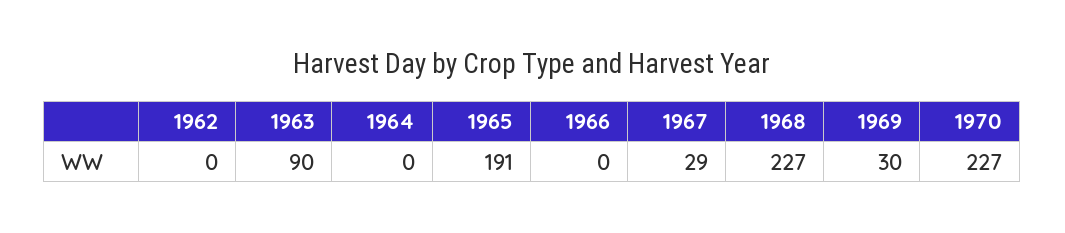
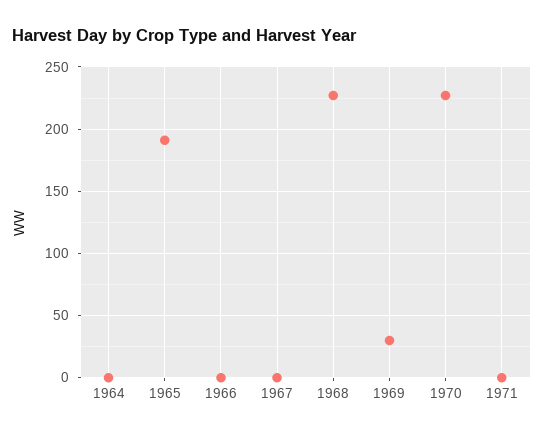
1962: 0 -> none
1963: 90 -> none
1967: 29 -> 0
1971: none -> 0

